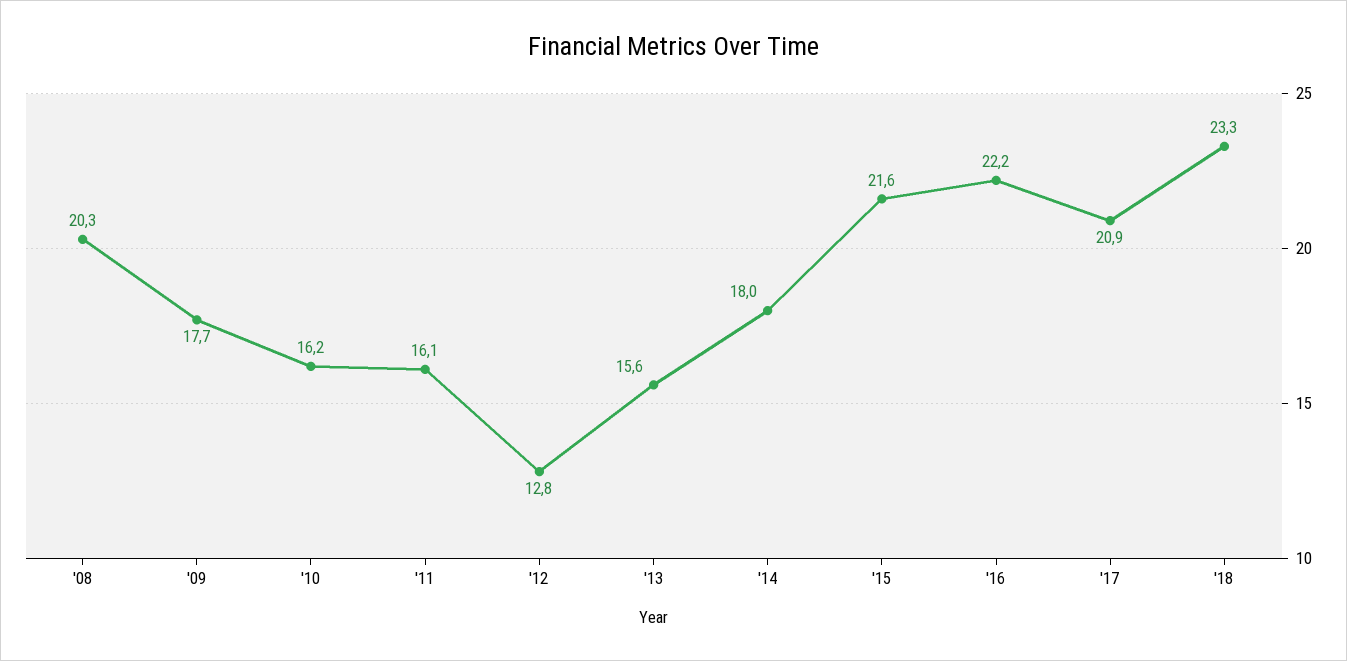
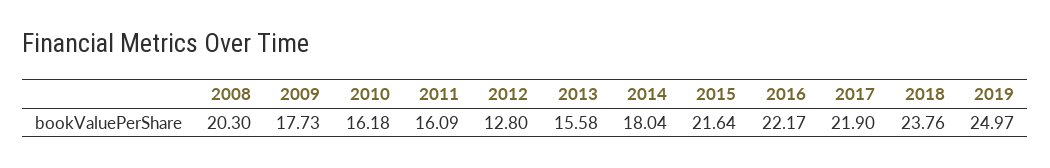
'17: 20.9 -> 21.9
'18: 23.3 -> 23.76
2019: none -> 24.97

